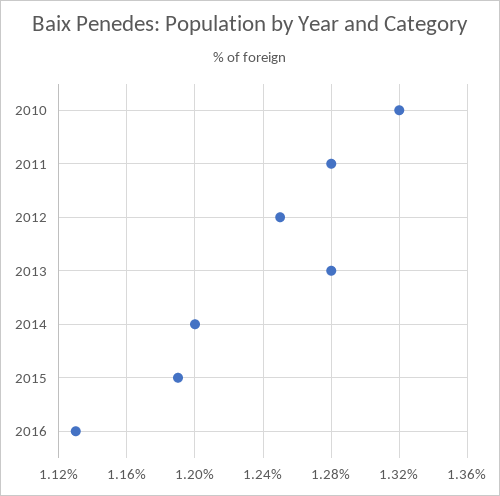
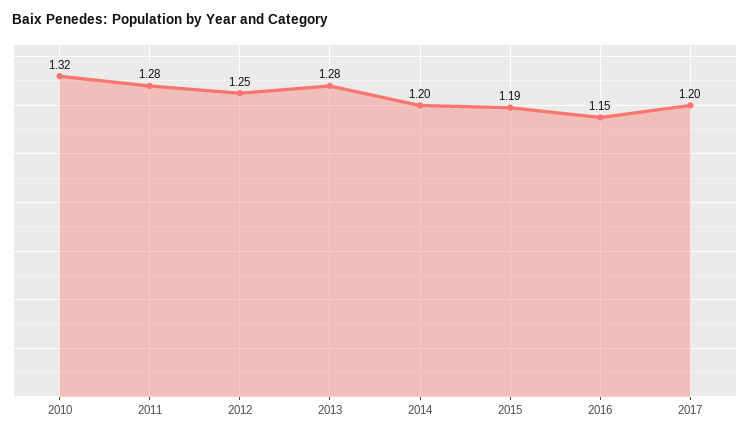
2016: 1.13 -> 1.15
2017: none -> 1.2

